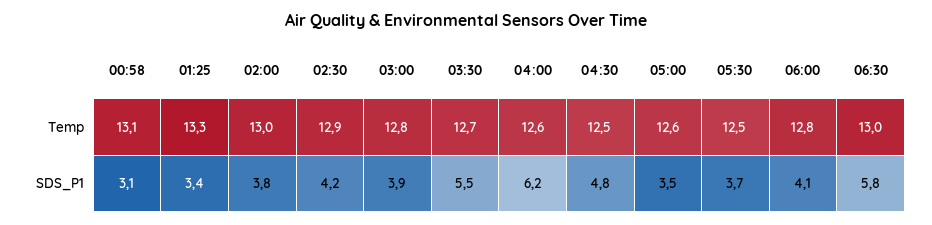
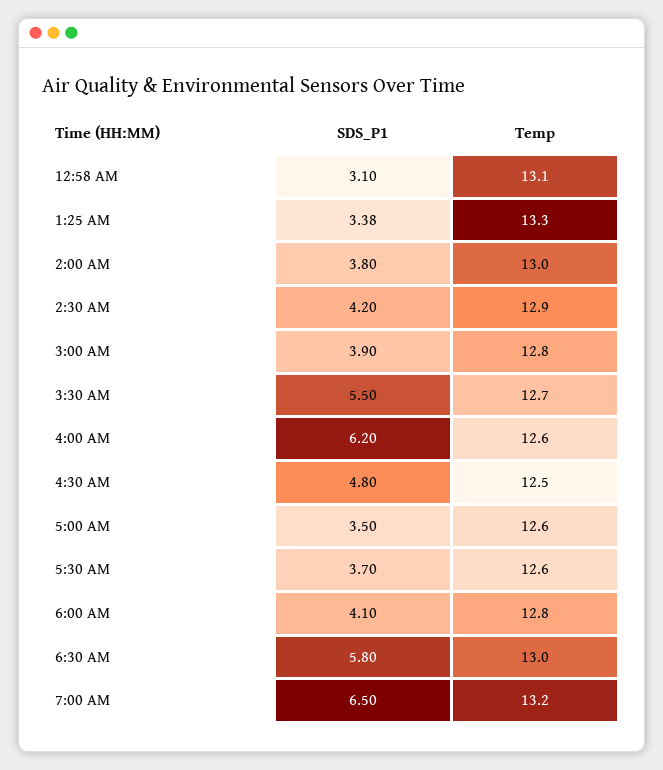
05:30, Temp: 12.5 -> 12.6
7:00 AM, SDS_P1: none -> 6.5
7:00 AM, Temp: none -> 13.2

